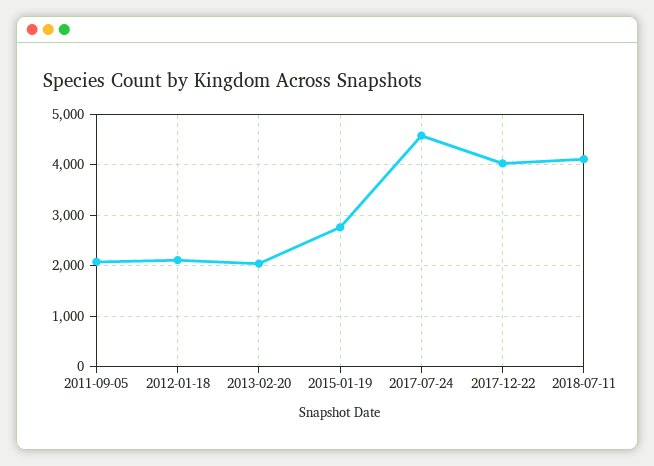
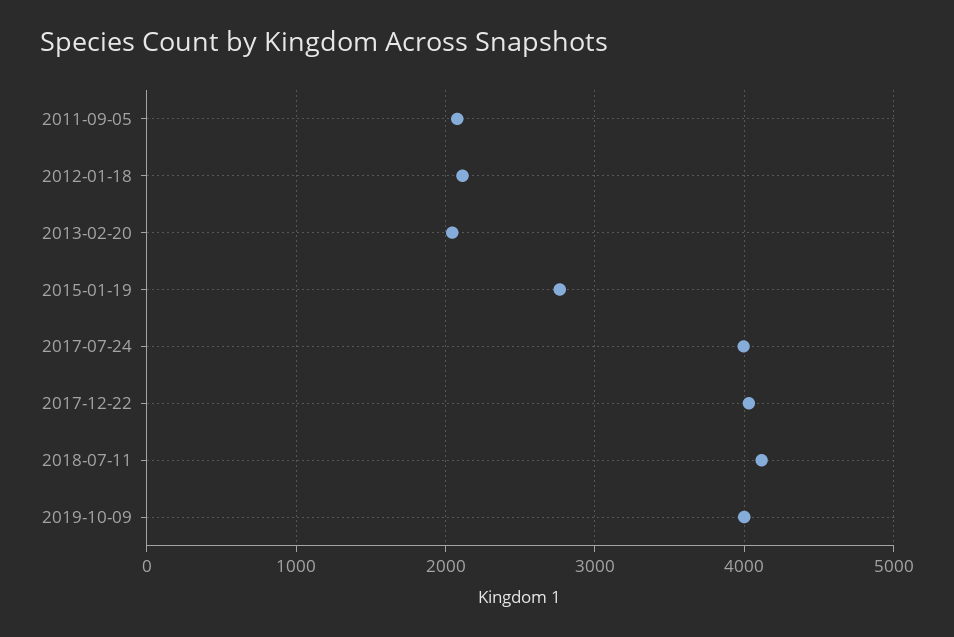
2017-07-24: 4600 -> 4000
2019-10-09: none -> 4000

